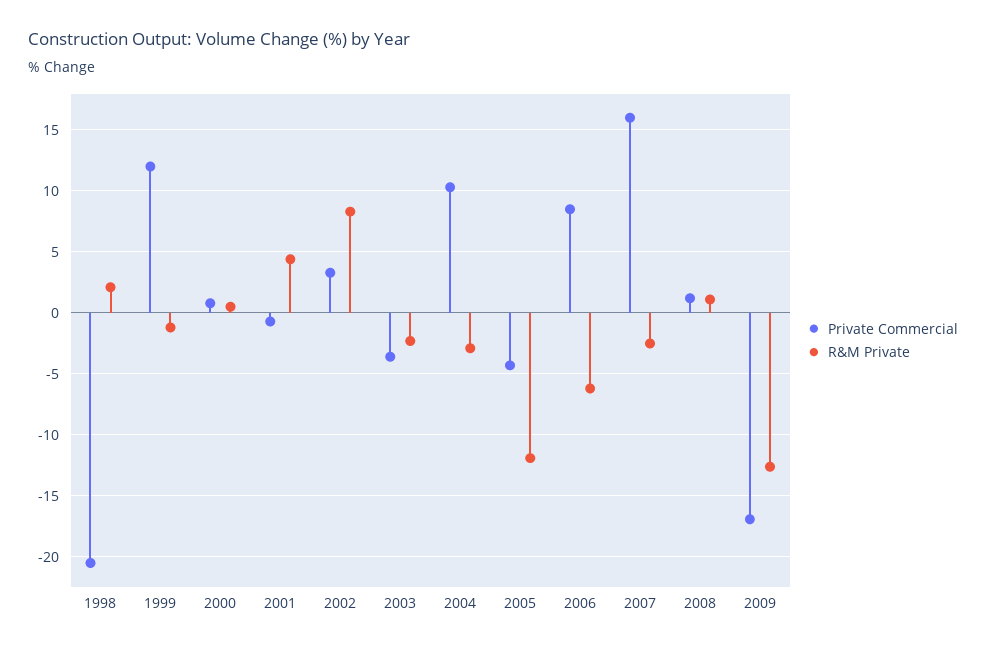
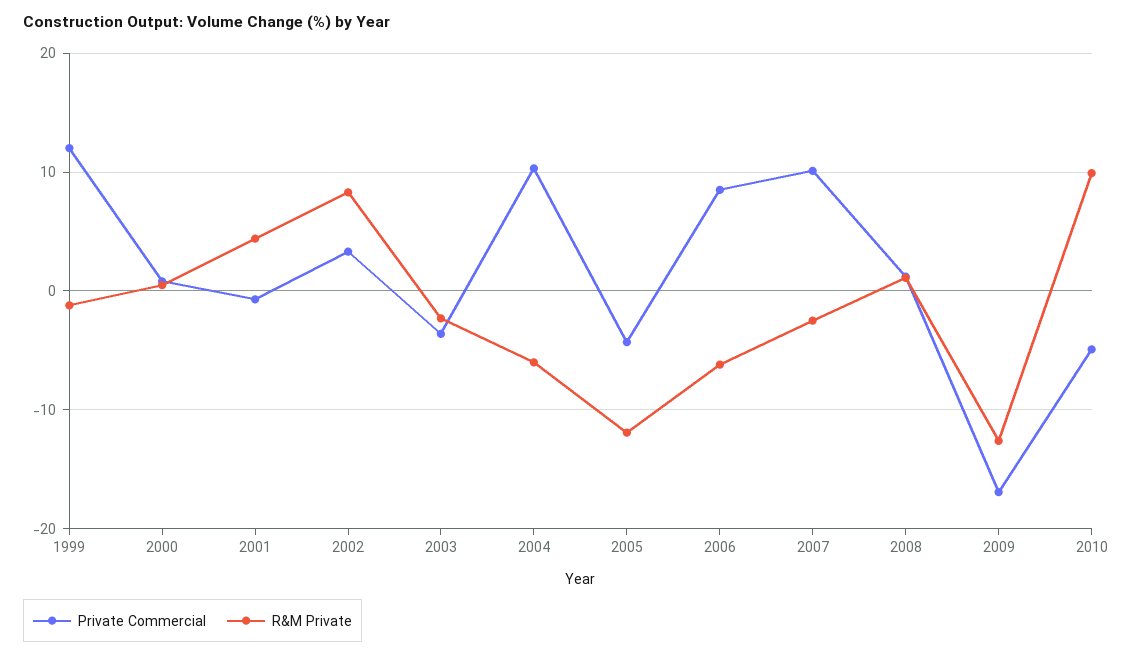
Private Commercial, 1998: -20.5 -> none
R&M Private, 1998: 2 -> none
R&M Private, 2004: -3 -> -6
Private Commercial, 2007: 16 -> 10
Private Commercial, 2010: none -> -5
R&M Private, 2010: none -> 10

